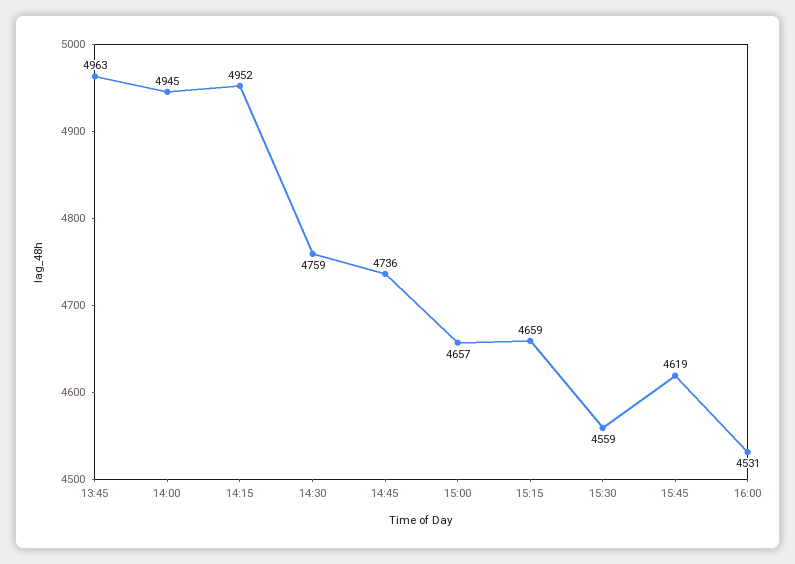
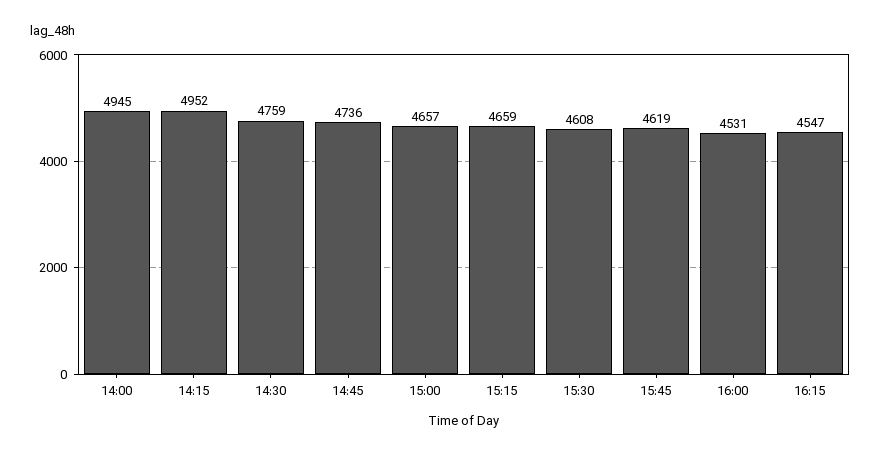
13:45: 4963 -> none
15:30: 4559 -> 4608
16:15: none -> 4547

